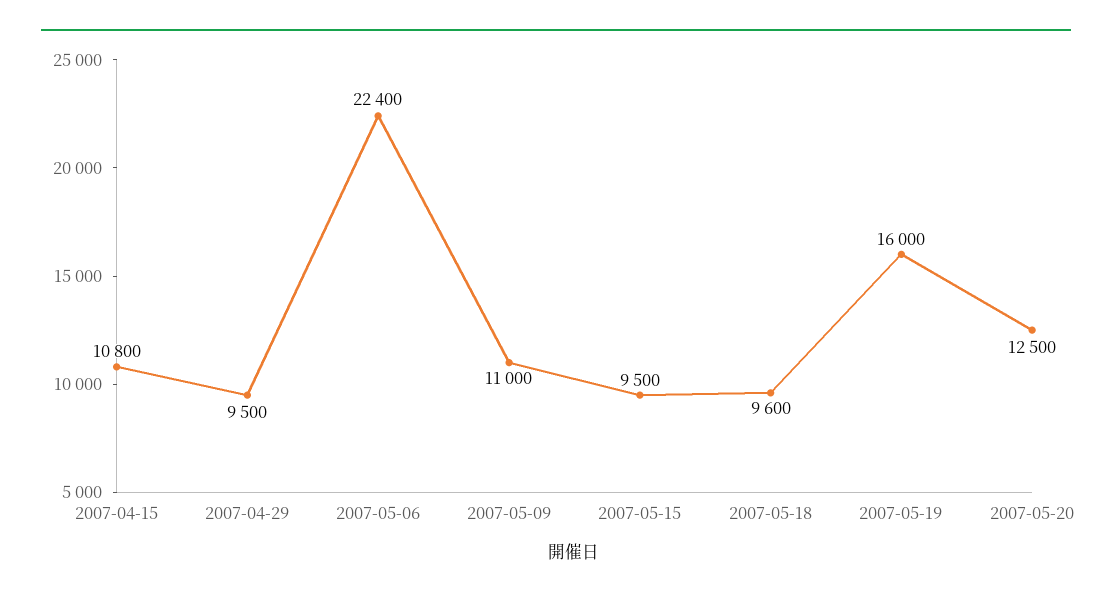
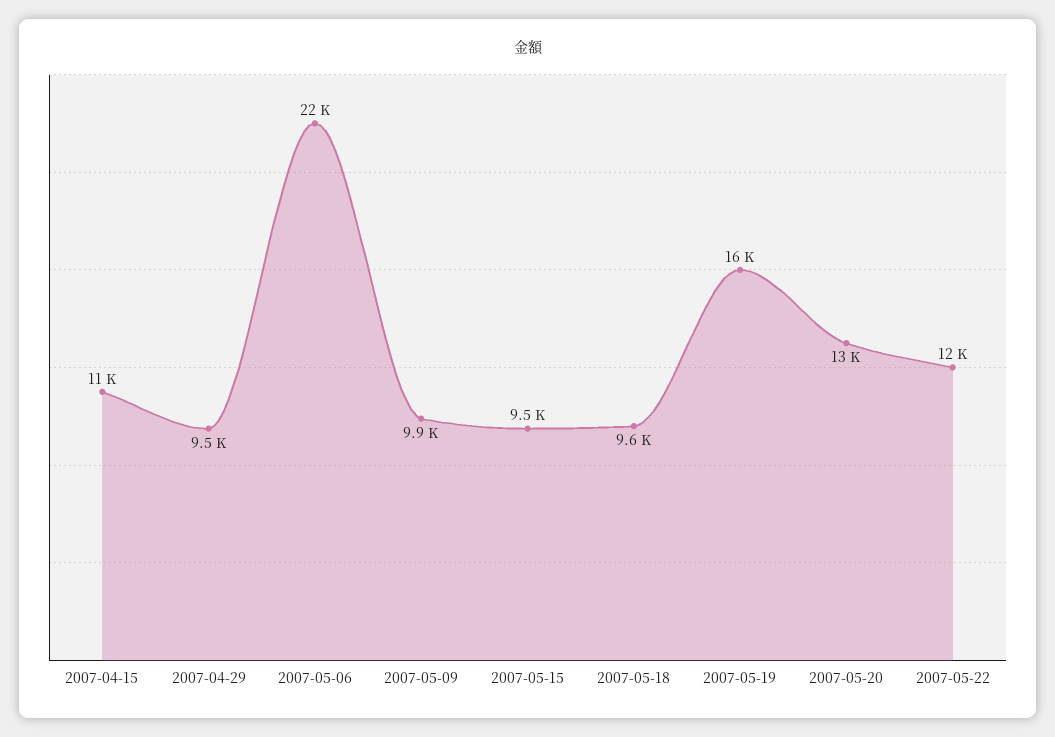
2007-05-09: 11000 -> 9900
2007-05-22: none -> 12000

